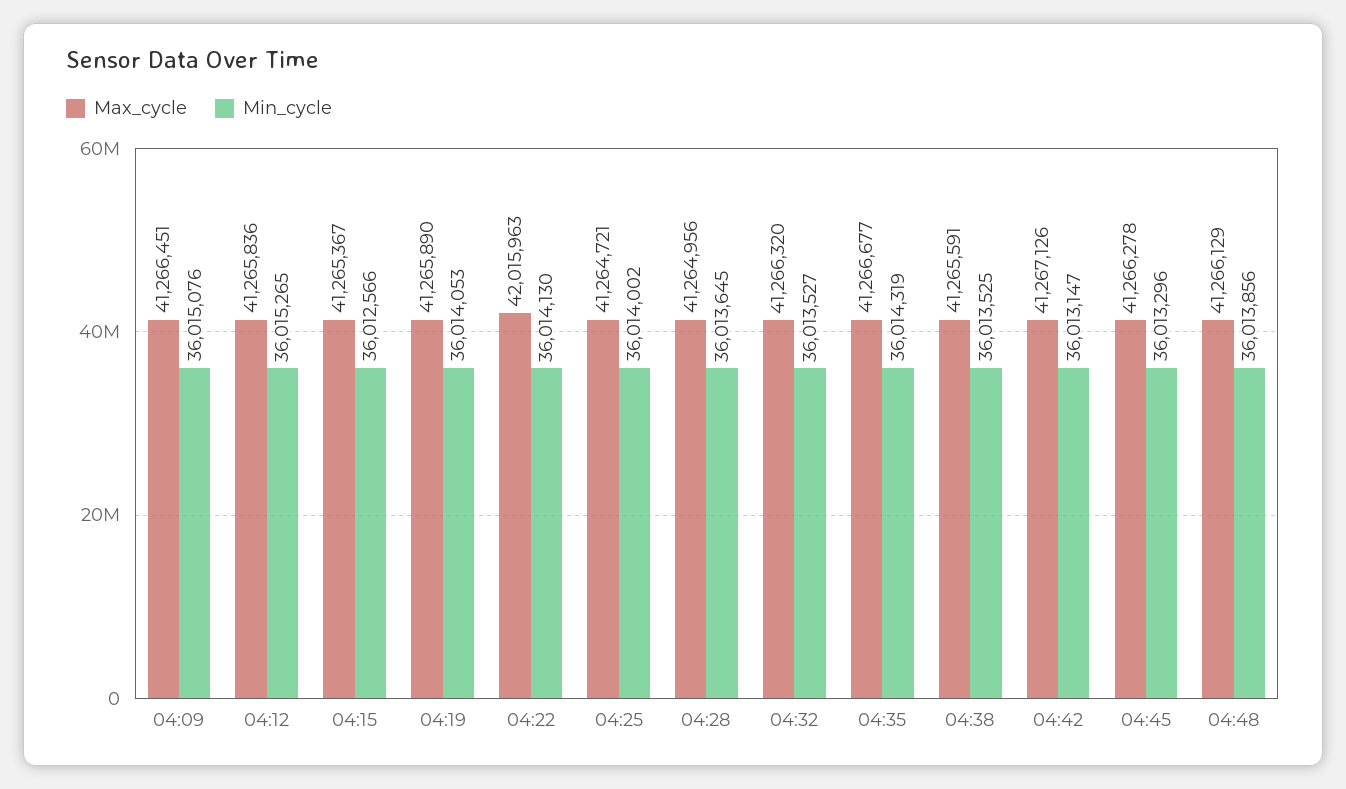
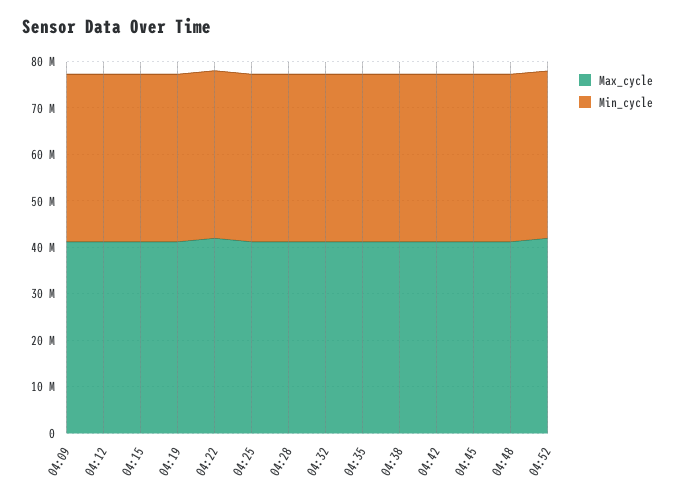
Max_cycle, 04:52: none -> 42000000
Min_cycle, 04:52: none -> 36000000

